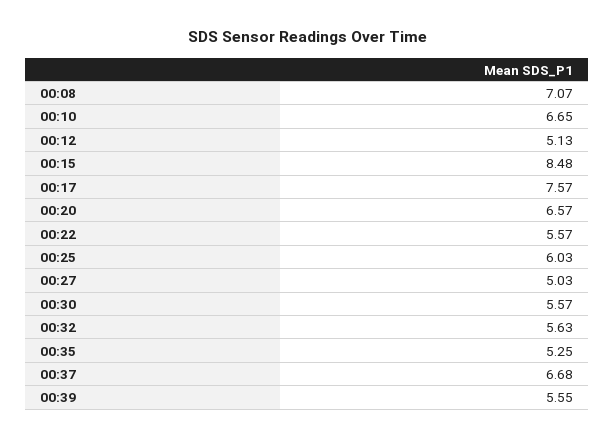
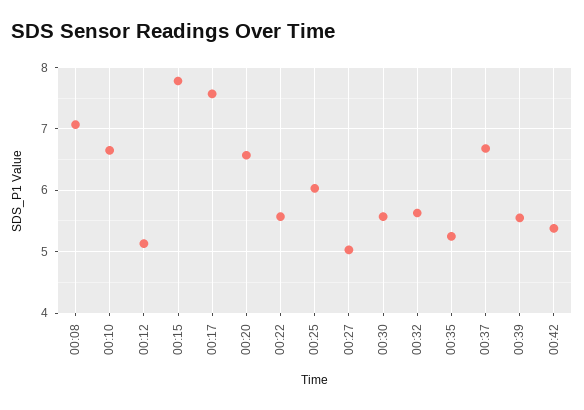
00:15: 8.48 -> 7.8
00:42: none -> 5.4

